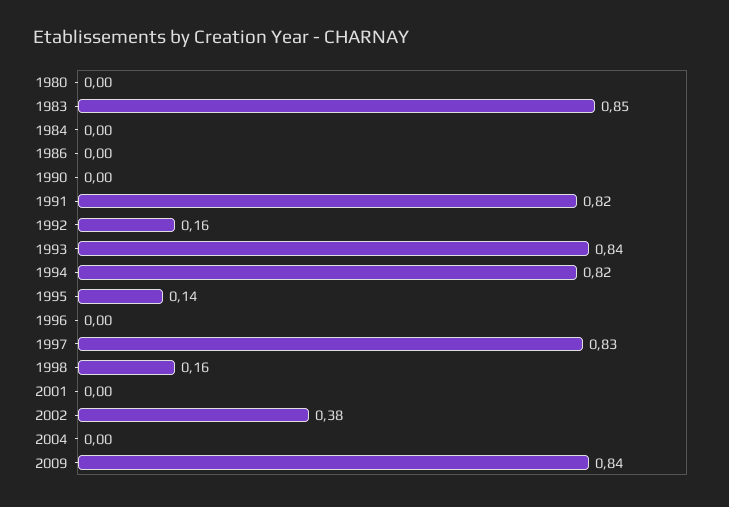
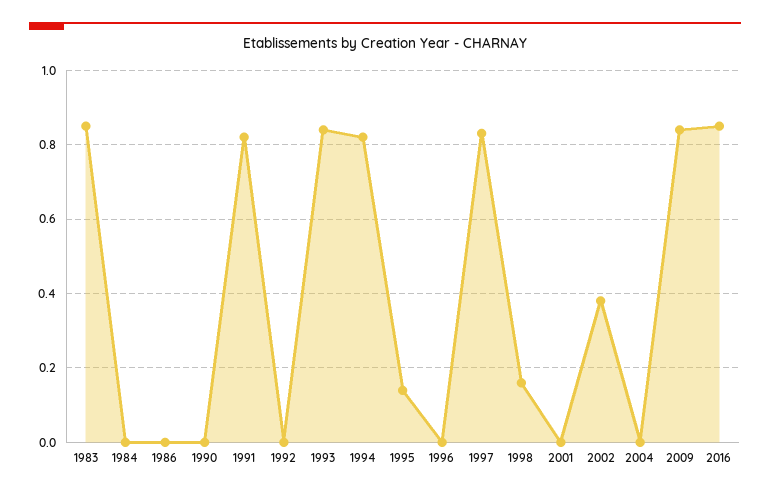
1980: 0 -> none
1992: 0.16 -> 0
2016: none -> 0.85

